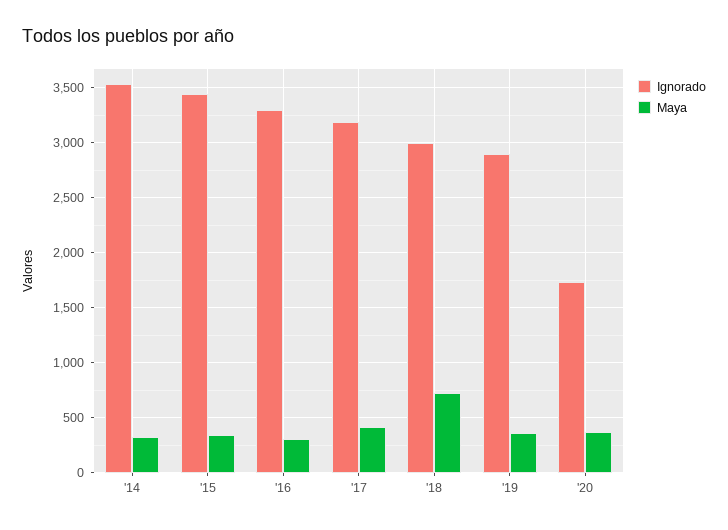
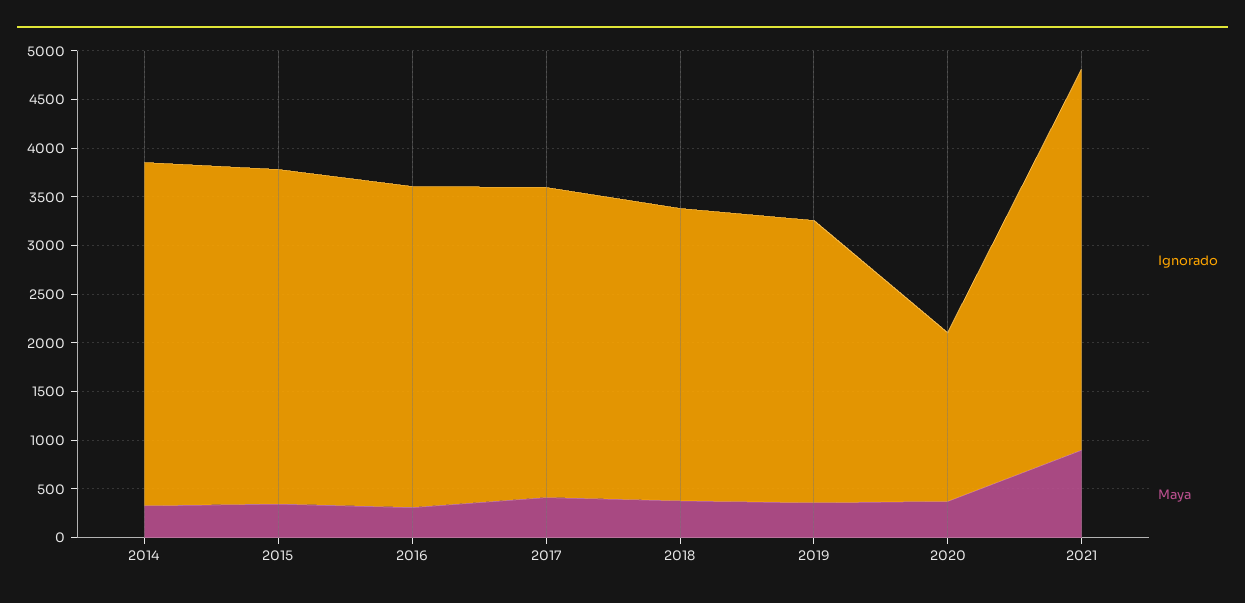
Maya, '18: 700 -> 400
Ignorado, 2021: none -> 3900
Maya, 2021: none -> 900

